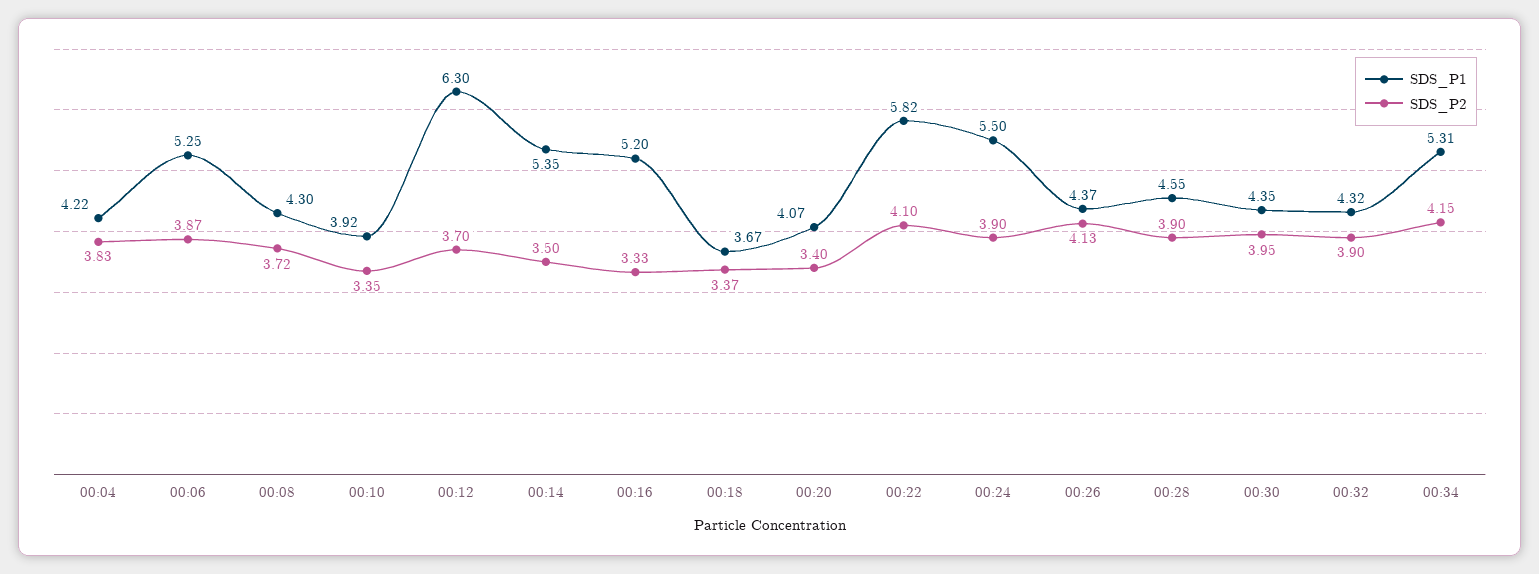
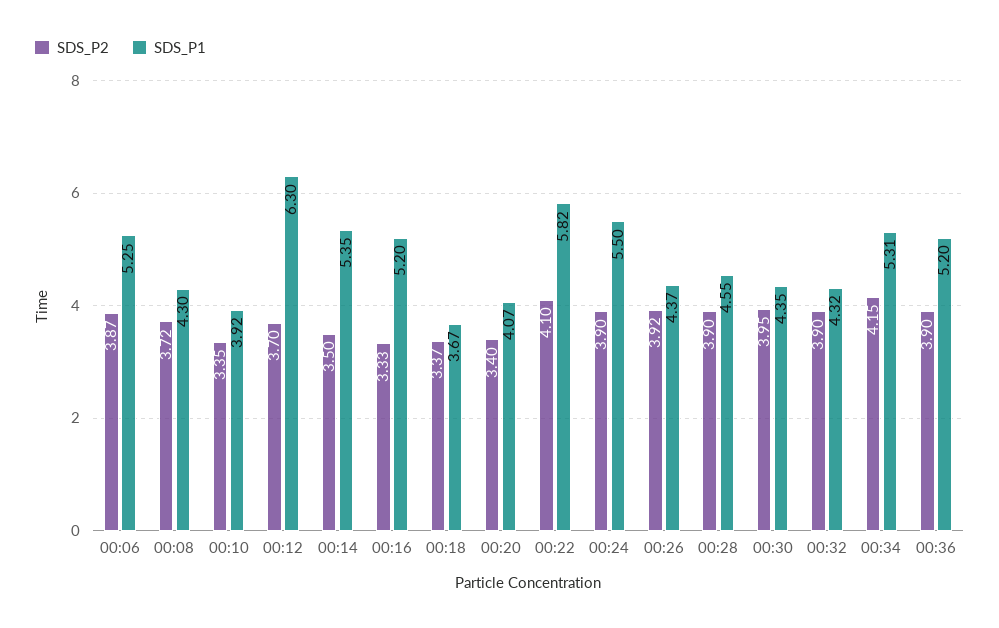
SDS_P1, 00:04: 4.22 -> none
SDS_P2, 00:04: 3.83 -> none
SDS_P2, 00:26: 4.13 -> 3.92
SDS_P2, 00:36: none -> 3.9
SDS_P1, 00:36: none -> 5.2

